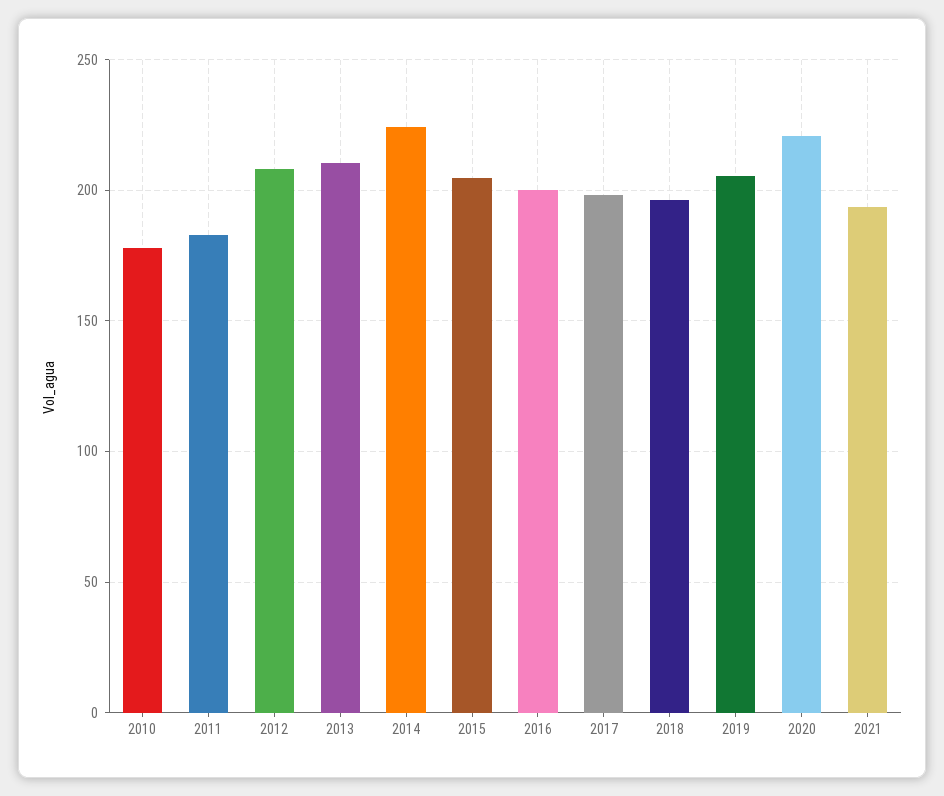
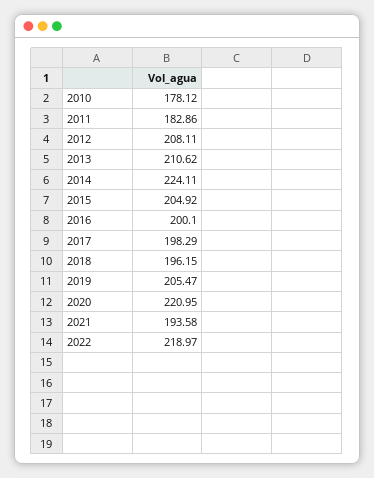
2022: none -> 218.97

